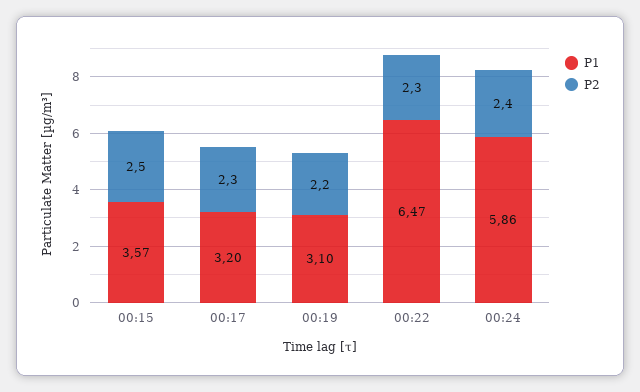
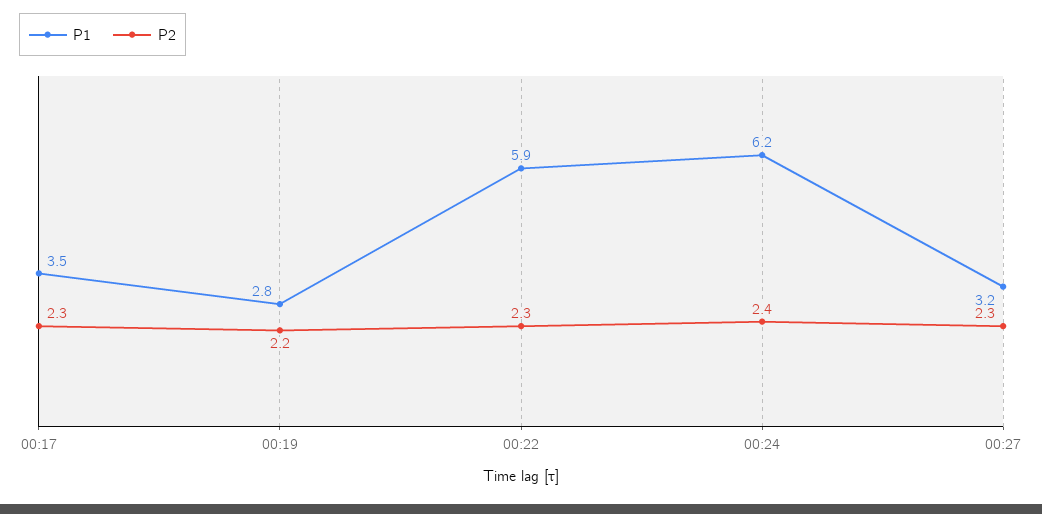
P1, 00:15: 3.57 -> none
P2, 00:15: 2.5 -> none
P1, 00:17: 3.2 -> 3.5
P1, 00:19: 3.1 -> 2.8
P1, 00:22: 6.47 -> 5.9
P1, 00:24: 5.86 -> 6.2
P1, 00:27: none -> 3.2
P2, 00:27: none -> 2.3

